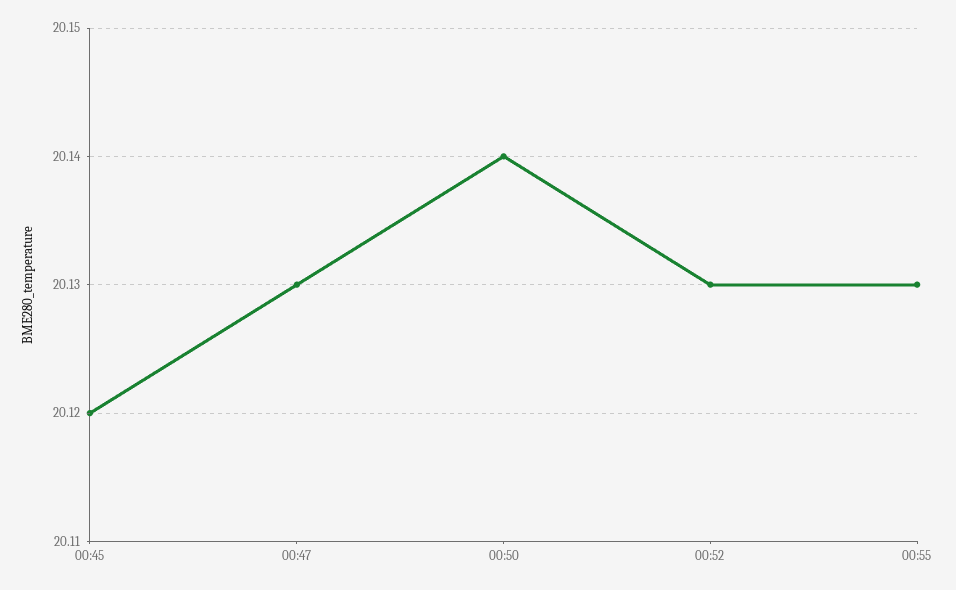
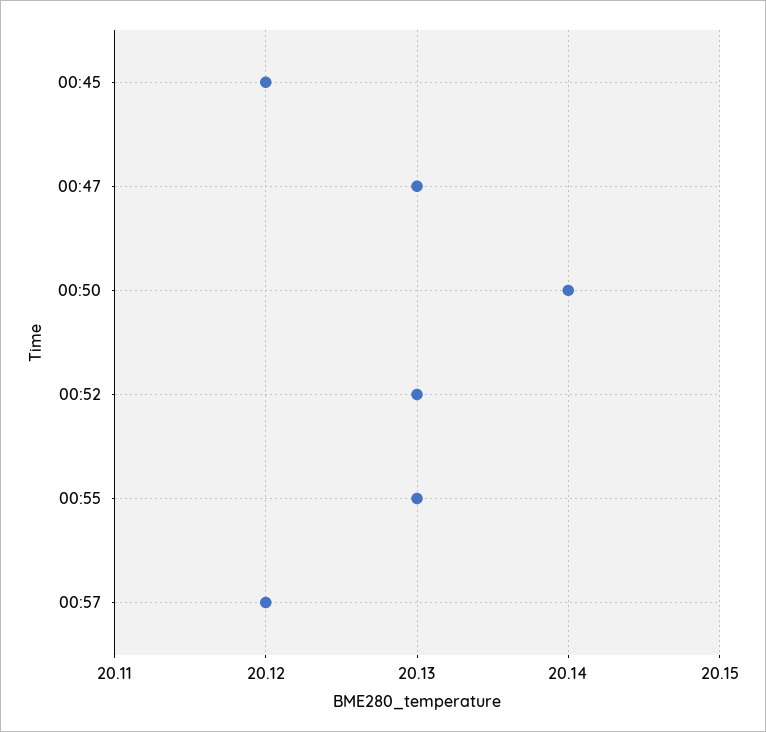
00:57: none -> 20.12

